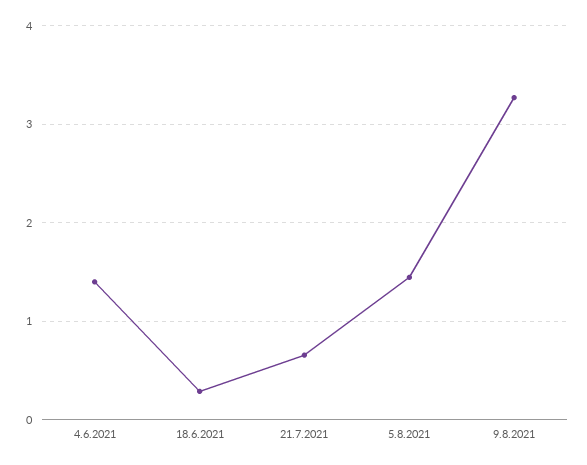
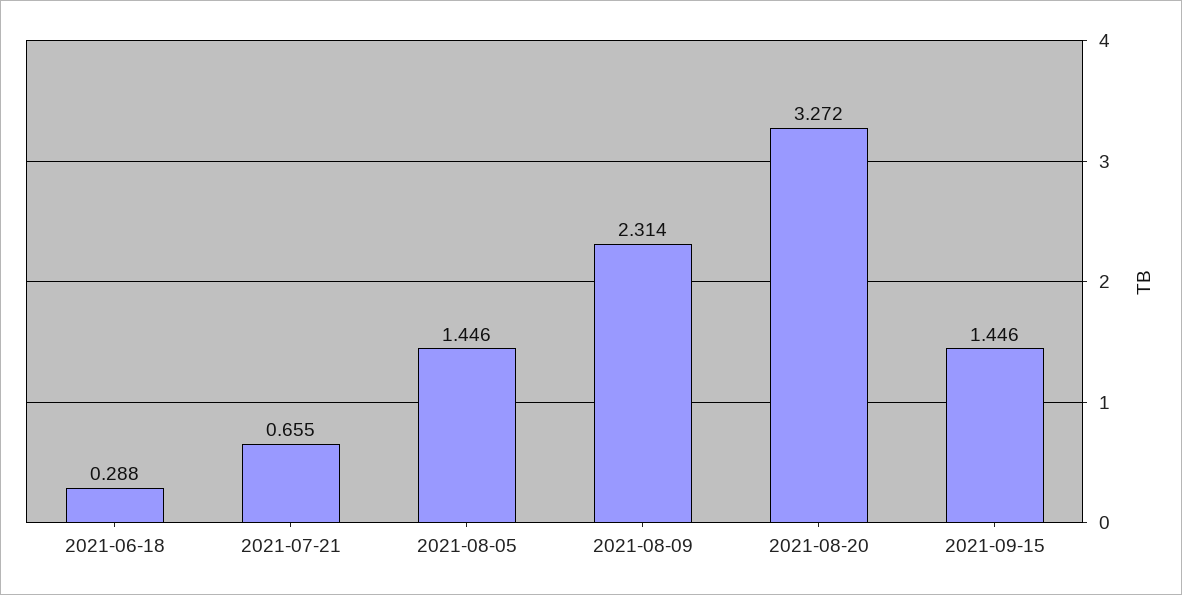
4.6.2021: 1.4 -> none
9.8.2021: 3.3 -> 2.314
2021-08-20: none -> 3.272
2021-09-15: none -> 1.446

